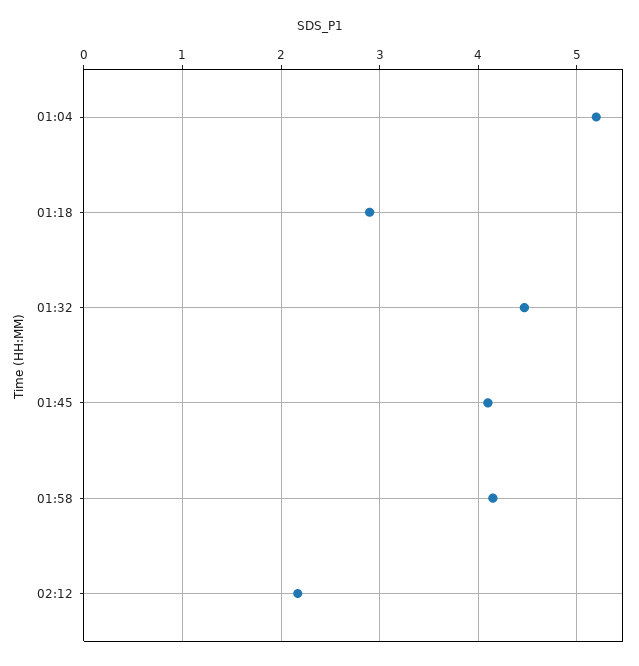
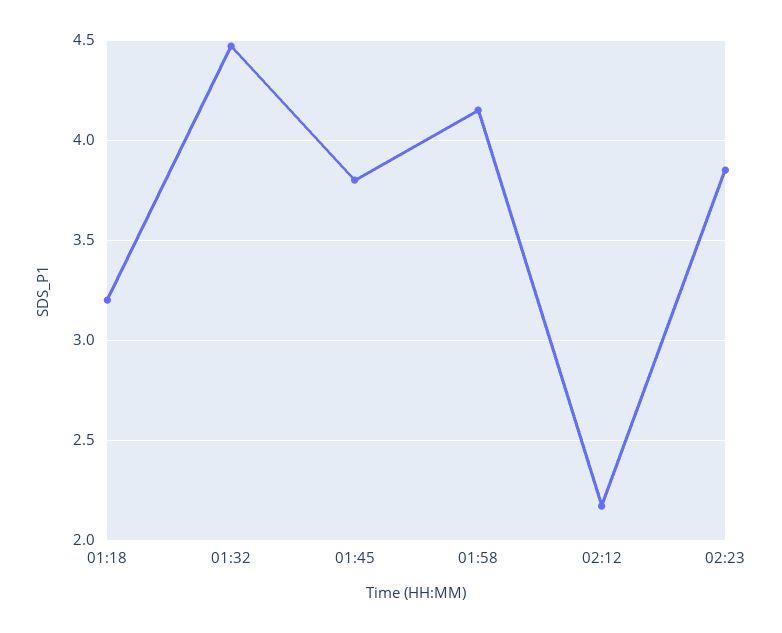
01:04: 5.2 -> none
01:18: 2.9 -> 3.2
01:45: 4.1 -> 3.8
02:23: none -> 3.85

